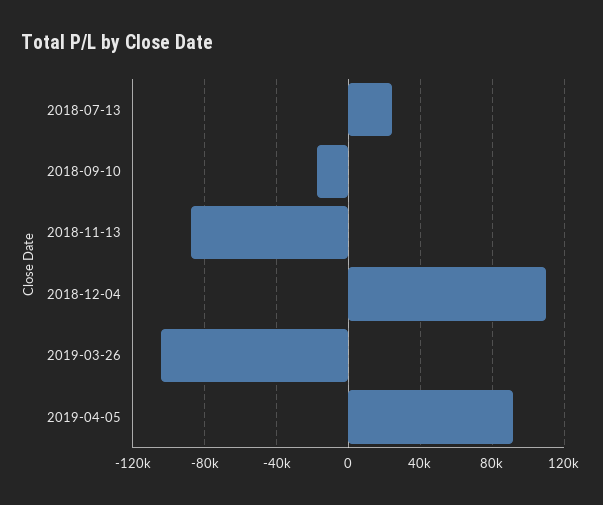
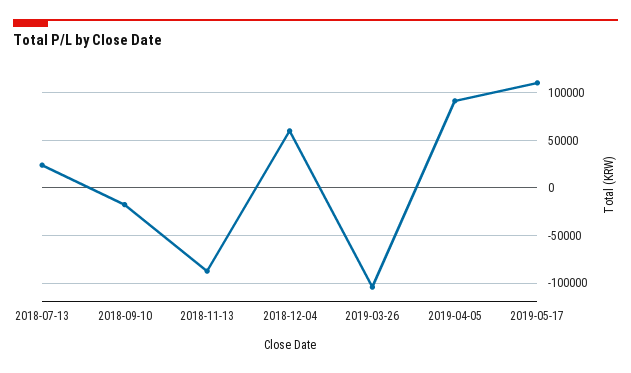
2018-12-04: 110000 -> 60000
2019-05-17: none -> 110000

